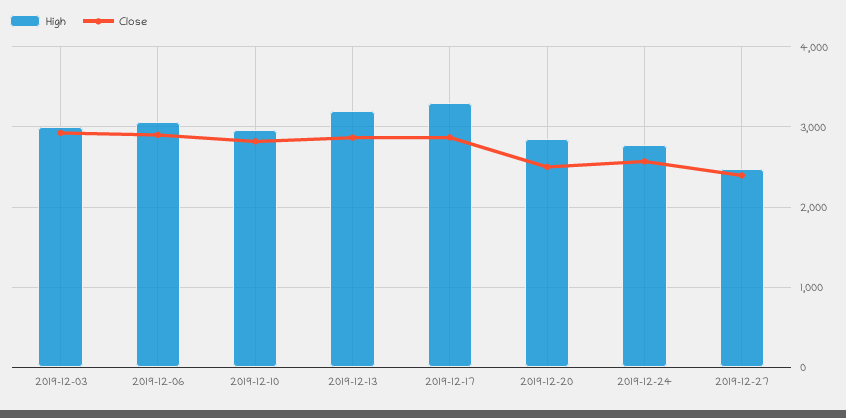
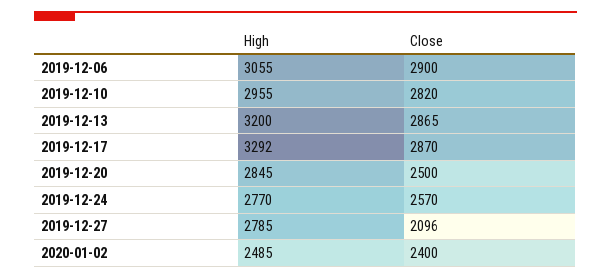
High, 2019-12-03: 3000 -> none
Close, 2019-12-03: 2900 -> none
High, 2019-12-27: 2500 -> 2785
Close, 2019-12-27: 2400 -> 2096
High, 2020-01-02: none -> 2485
Close, 2020-01-02: none -> 2400

